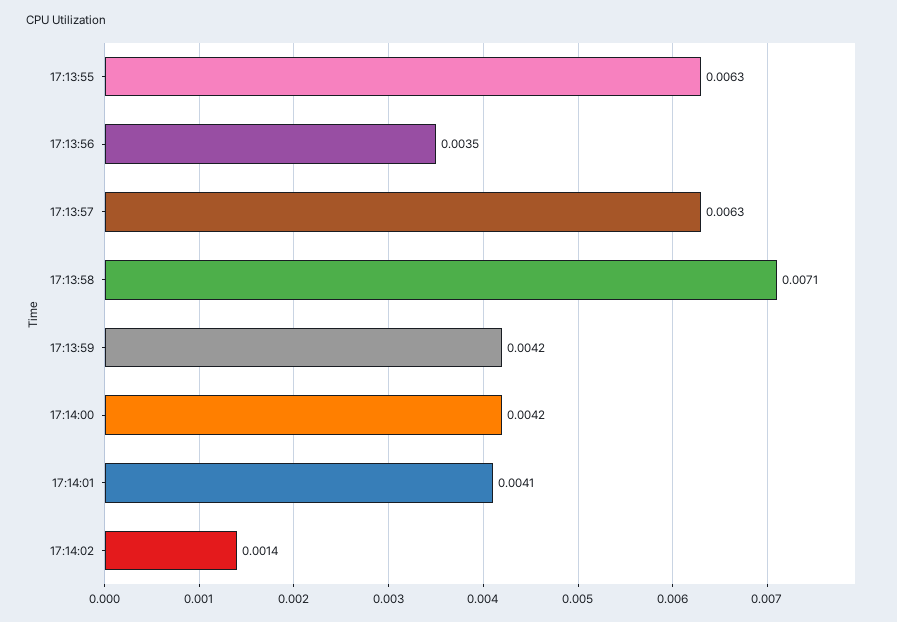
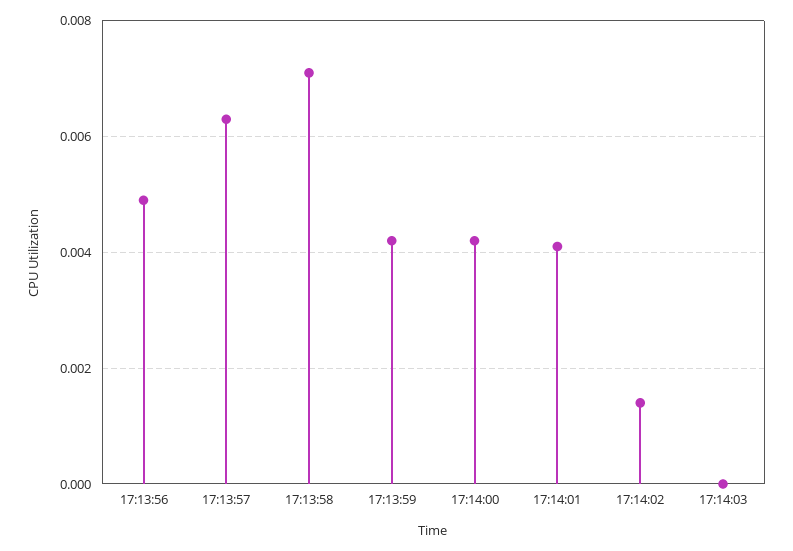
17:13:55: 0.0063 -> none
17:13:56: 0.0035 -> 0.005
17:14:03: none -> 0

